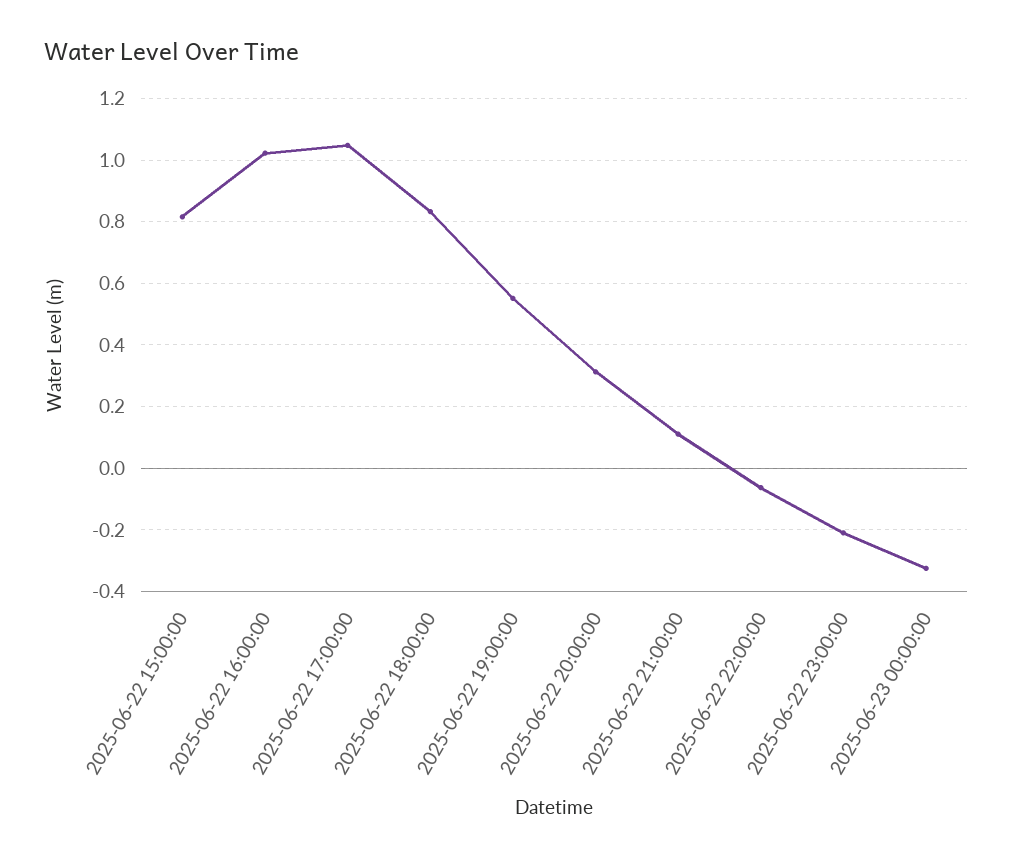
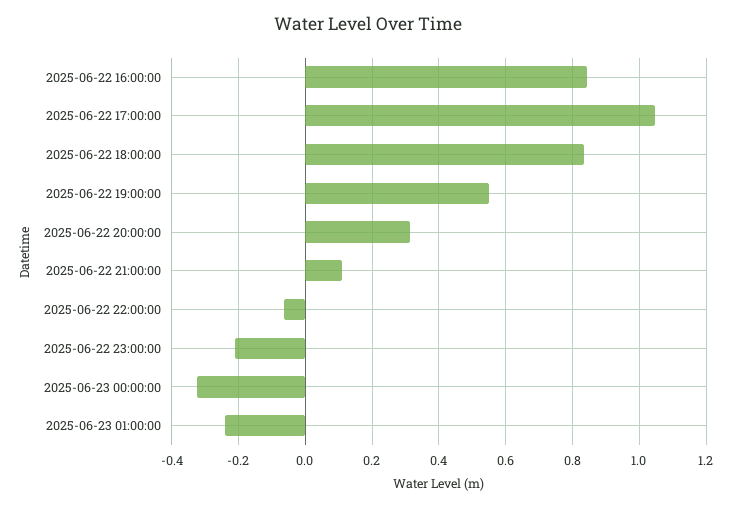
2025-06-22 15:00:00: 0.82 -> none
2025-06-22 16:00:00: 1.02 -> 0.84
2025-06-23 01:00:00: none -> -0.24

